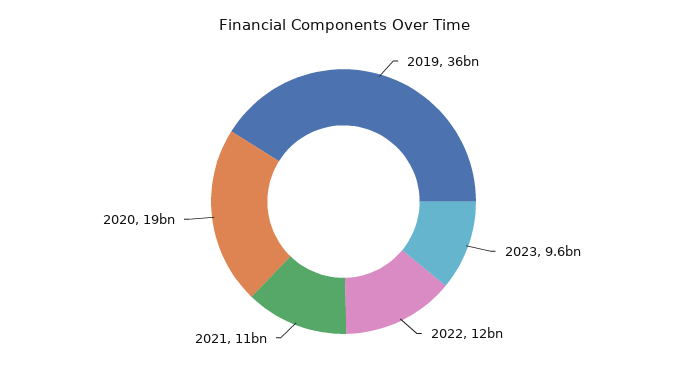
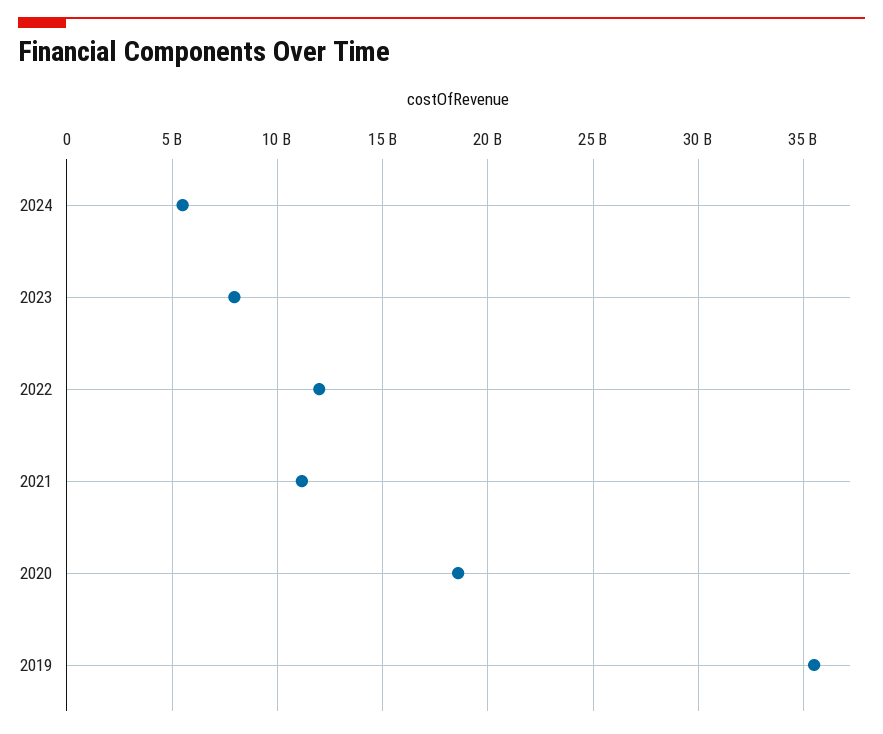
2023: 9600000000 -> 8000000000
2024: none -> 5500000000

